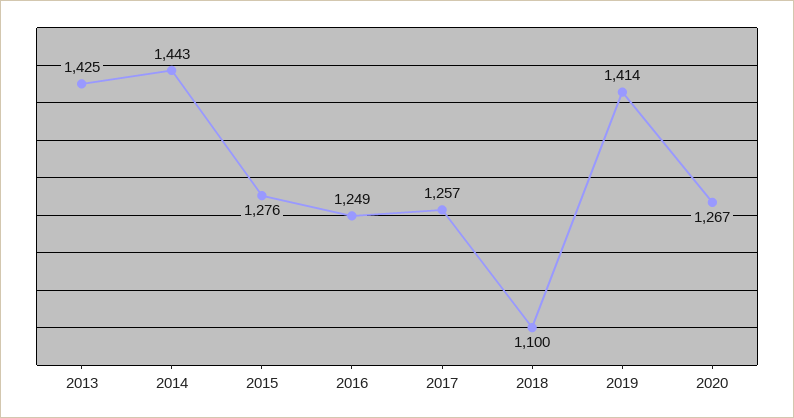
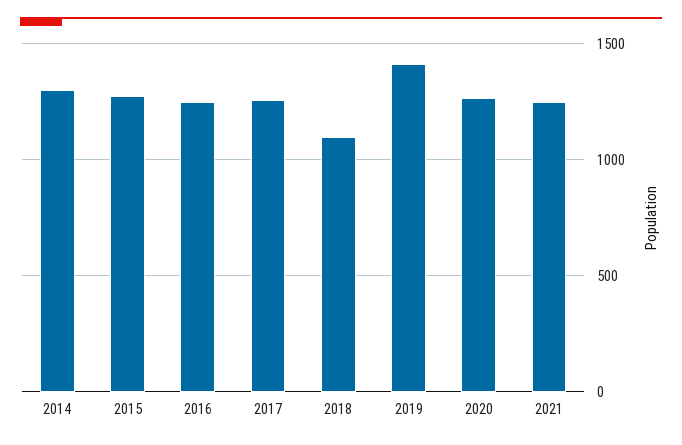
2013: 1425 -> none
2014: 1443 -> 1300
2021: none -> 1250

